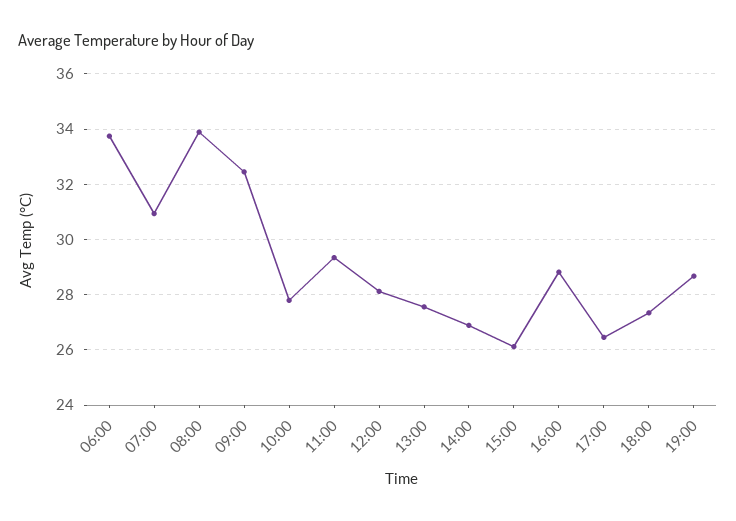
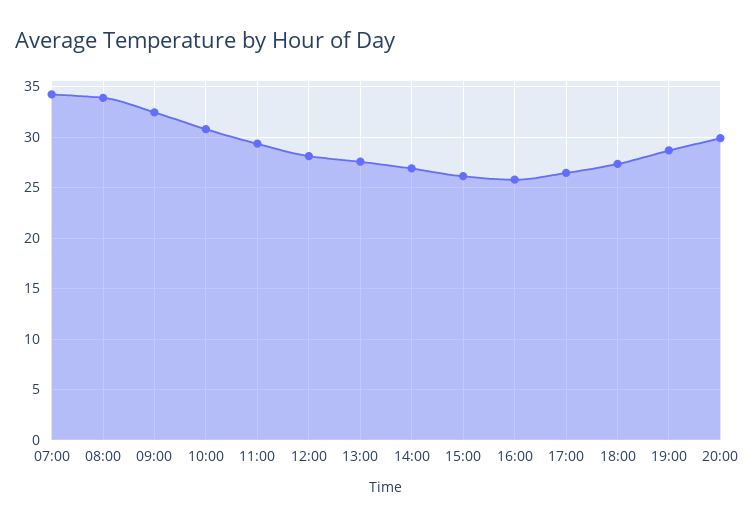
06:00: 33.75 -> none
07:00: 31 -> 34
10:00: 27.75 -> 31
16:00: 28.75 -> 26
20:00: none -> 30

